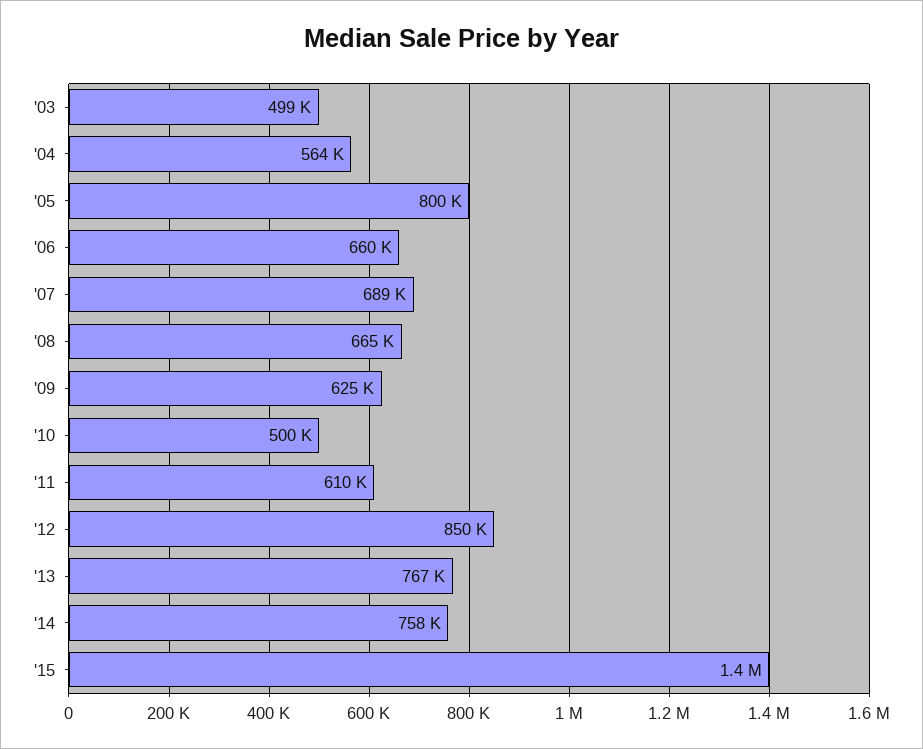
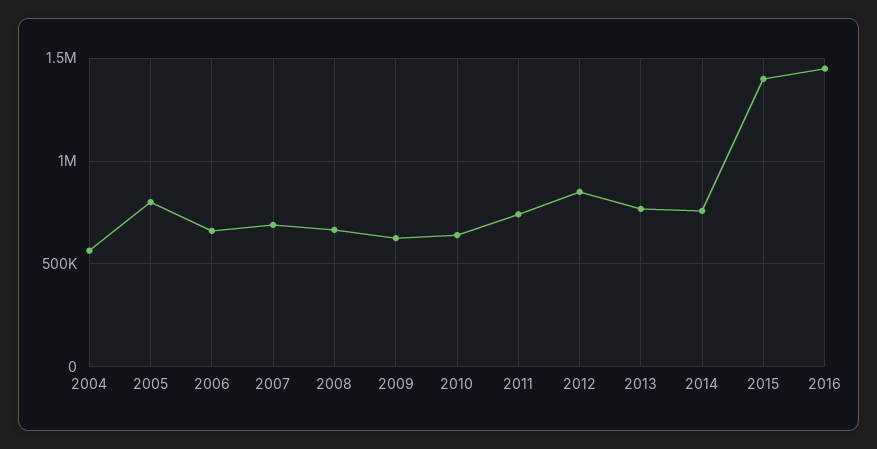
'03: 499000 -> none
'10: 500000 -> 650000
'11: 610000 -> 750000
2016: none -> 1450000

